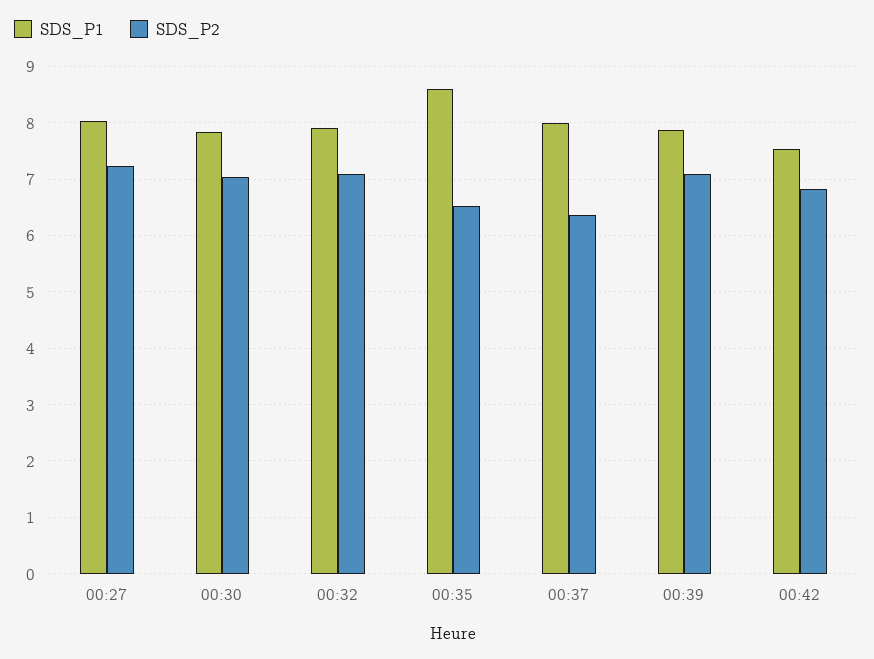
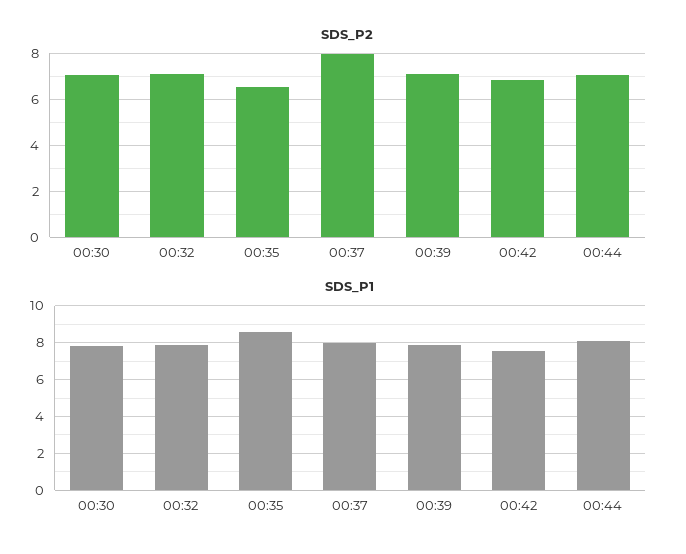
SDS_P1, 00:27: 8 -> none
SDS_P2, 00:27: 7.2 -> none
SDS_P2, 00:37: 6.4 -> 8
SDS_P2, 00:44: none -> 7
SDS_P1, 00:44: none -> 8

